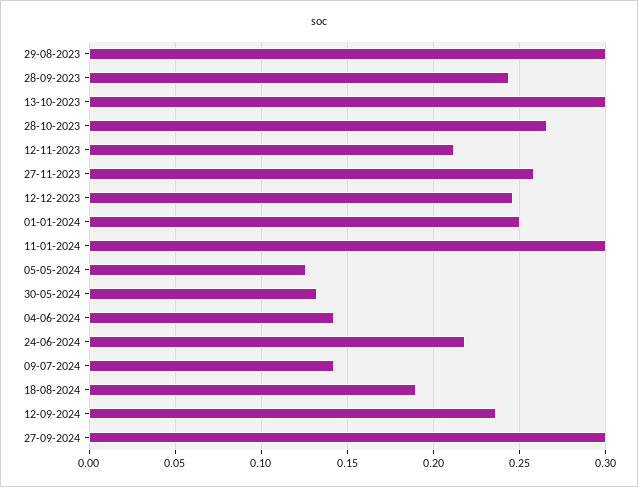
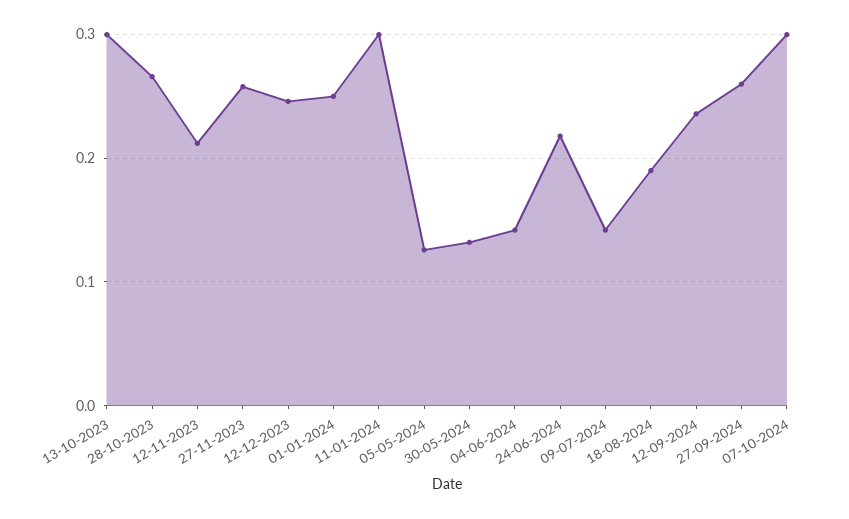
29-08-2023: 0.3 -> none
28-09-2023: 0.245 -> none
27-09-2024: 0.3 -> 0.26
07-10-2024: none -> 0.3

